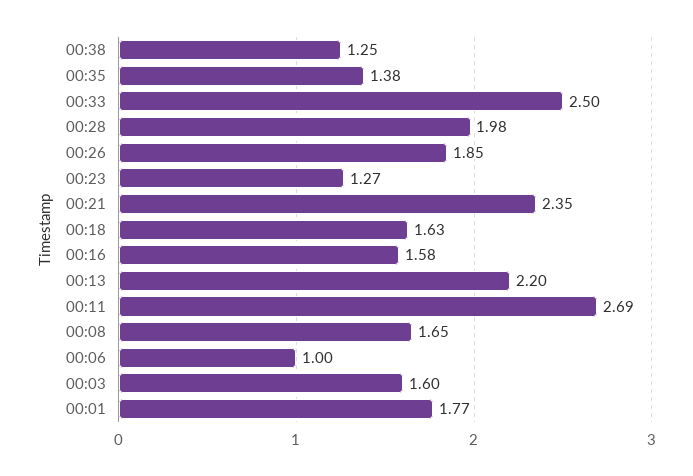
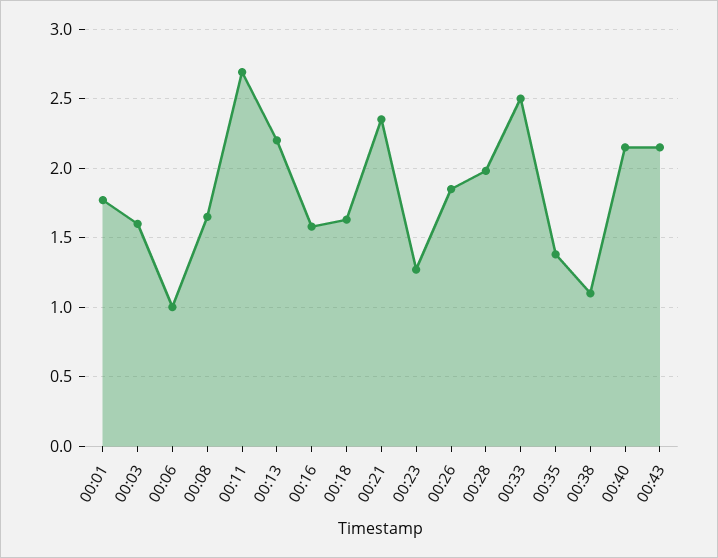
00:38: 1.25 -> 1.1
00:40: none -> 2.15
00:43: none -> 2.15

